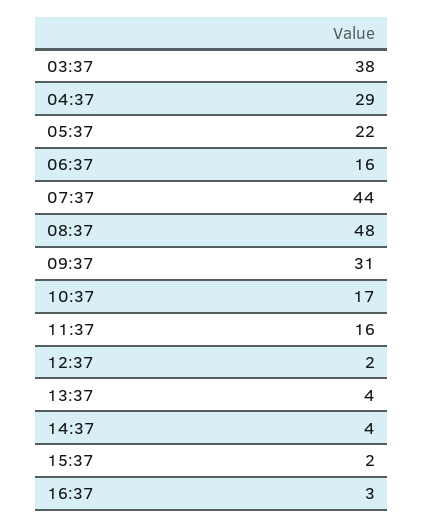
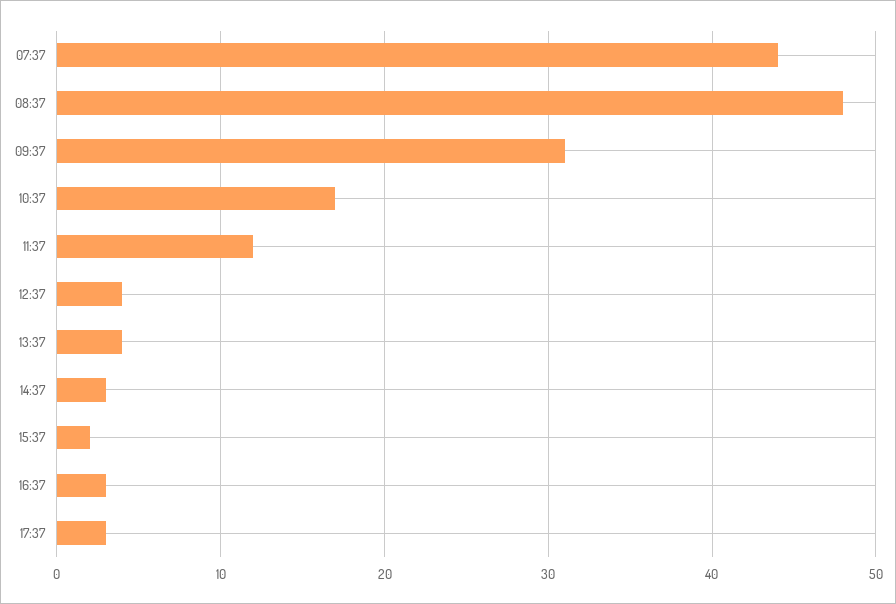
03:37: 38 -> none
04:37: 29 -> none
05:37: 22 -> none
06:37: 16 -> none
11:37: 16 -> 12
12:37: 2 -> 4
14:37: 4 -> 3
17:37: none -> 3

